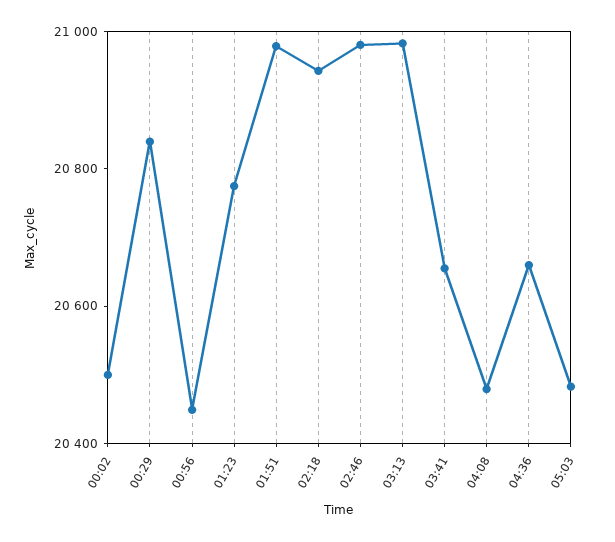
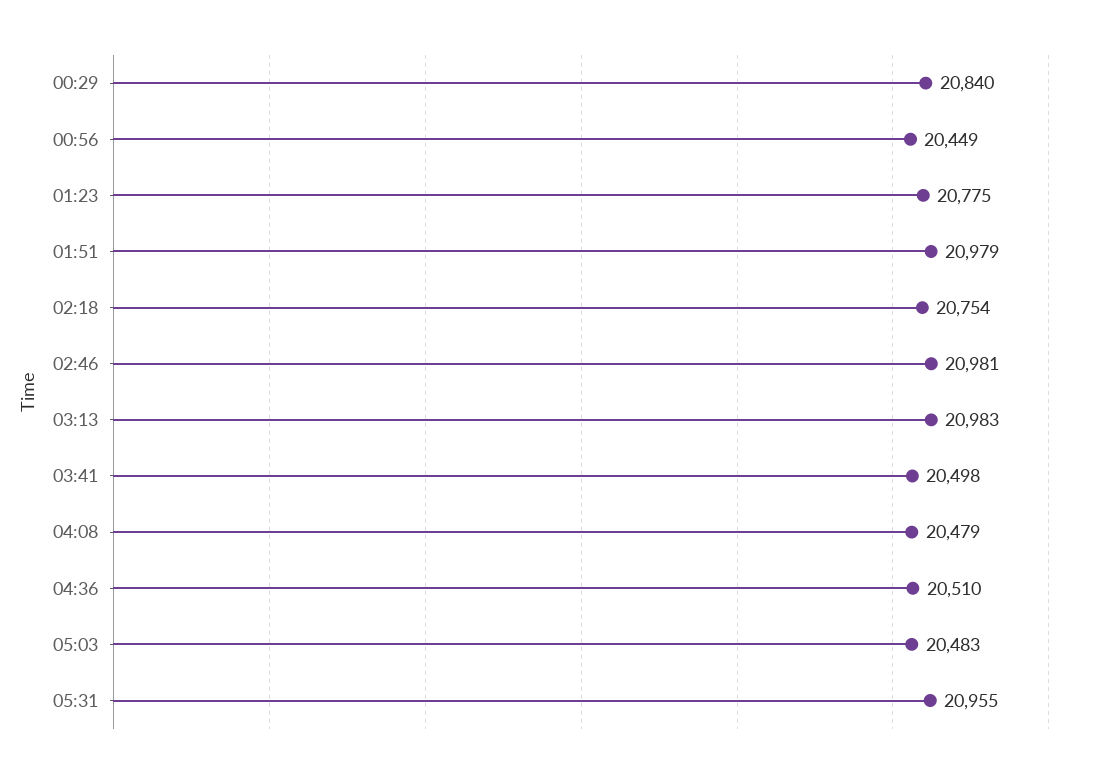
00:02: 20500 -> none
02:18: 20950 -> 20754
03:41: 20650 -> 20498
04:36: 20650 -> 20510
05:31: none -> 20955

